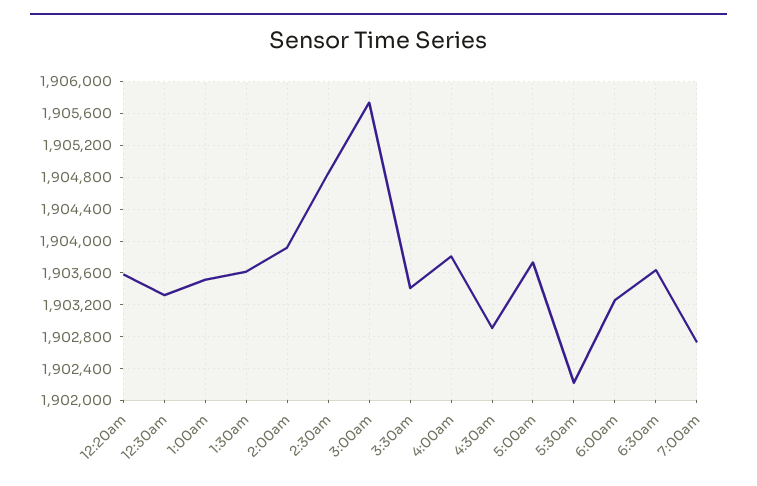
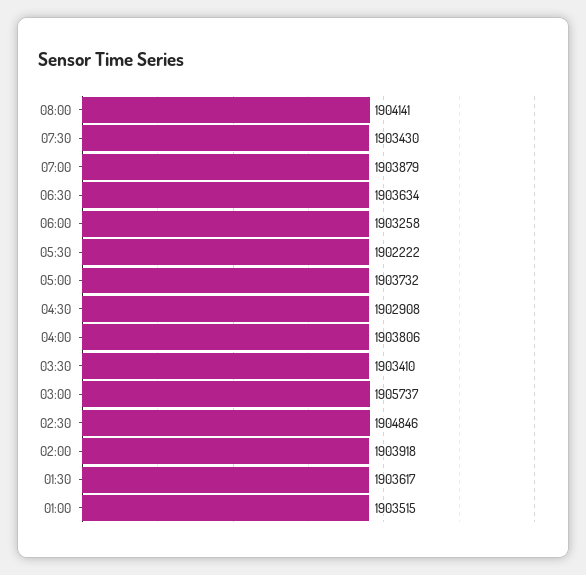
12:20am: 1903600 -> none
12:30am: 1903300 -> none
7:00am: 1902700 -> 1903879
08:00: none -> 1904141
07:30: none -> 1903430

